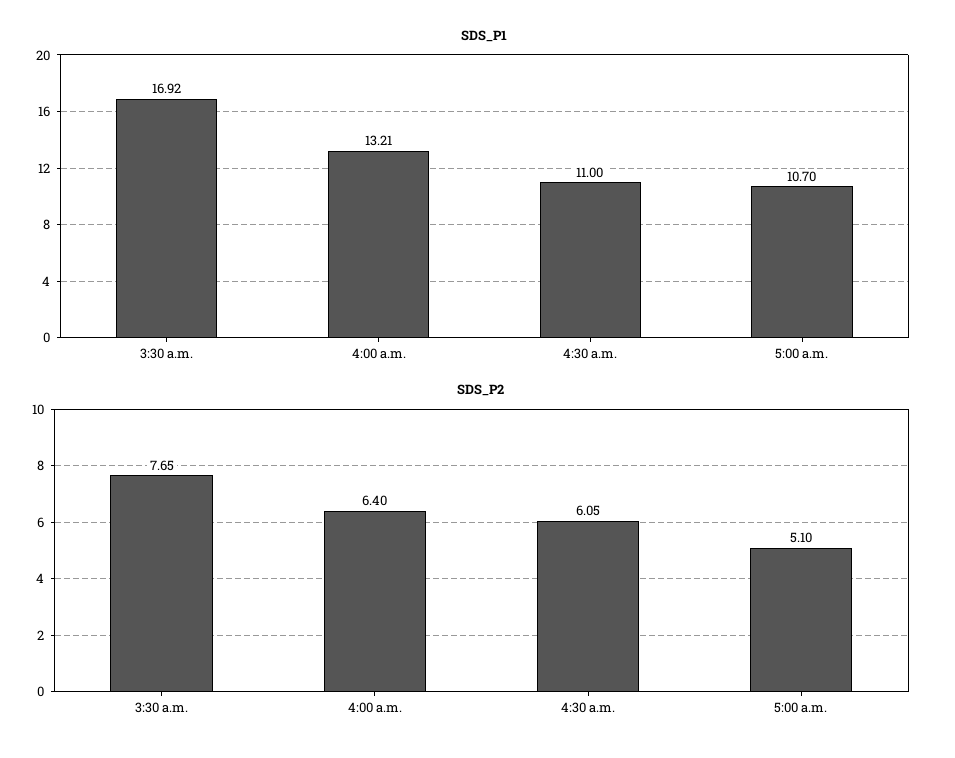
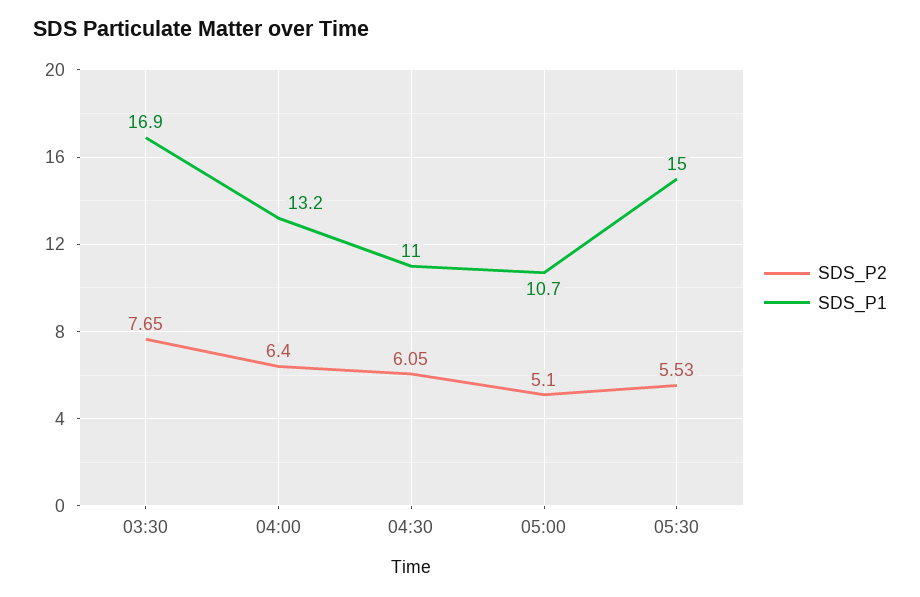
SDS_P2, 05:30: none -> 5.53
SDS_P1, 05:30: none -> 15

